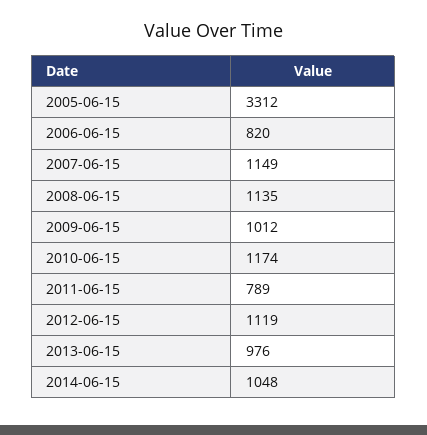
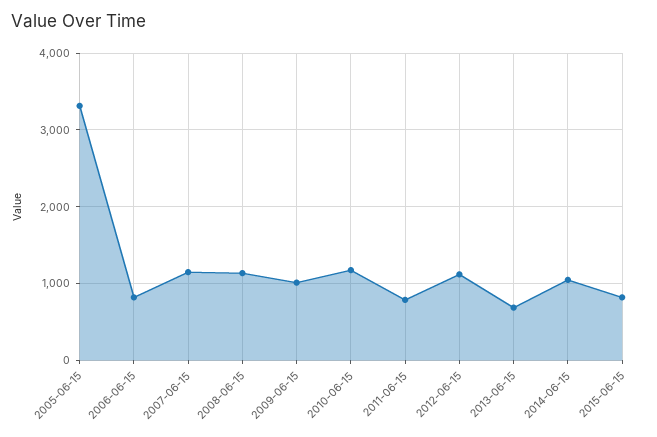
2013-06-15: 976 -> 700
2015-06-15: none -> 800

